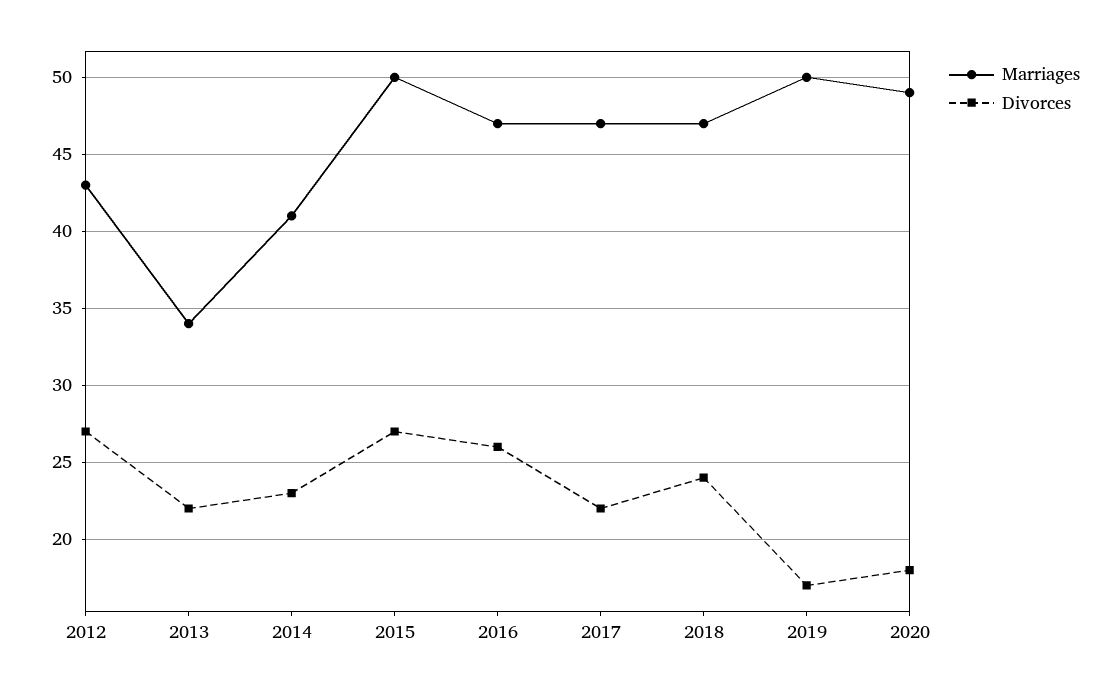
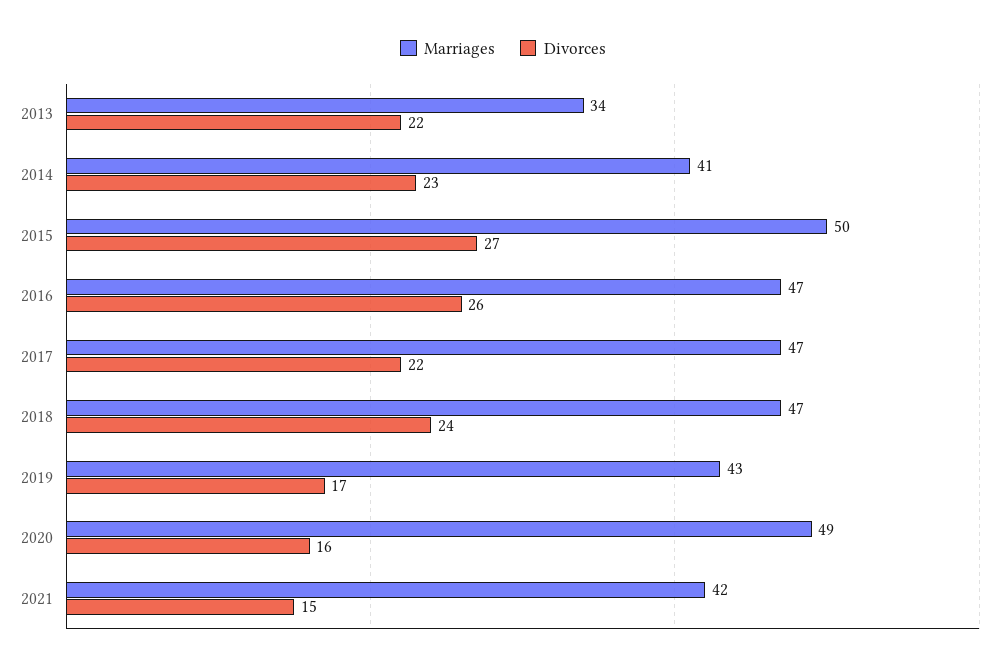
Marriages, 2012: 43 -> none
Divorces, 2012: 27 -> none
Marriages, 2019: 50 -> 43
Divorces, 2020: 18 -> 16
Marriages, 2021: none -> 42
Divorces, 2021: none -> 15

